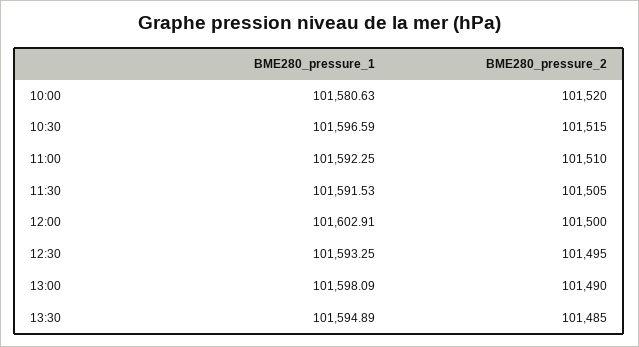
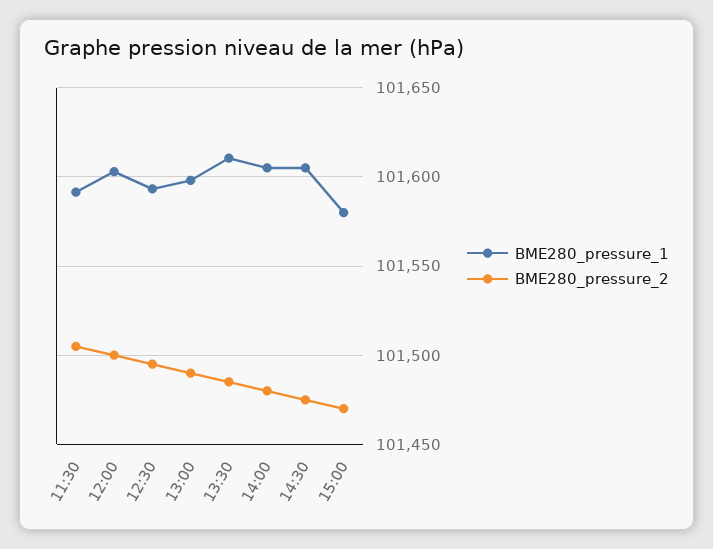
BME280_pressure_1, 10:00: 101580.63 -> none
BME280_pressure_2, 10:00: 101520 -> none
BME280_pressure_1, 10:30: 101596.59 -> none
BME280_pressure_2, 10:30: 101515 -> none
BME280_pressure_1, 11:00: 101592.25 -> none
BME280_pressure_2, 11:00: 101510 -> none
BME280_pressure_1, 13:30: 101594.89 -> 101610
BME280_pressure_1, 14:00: none -> 101605
BME280_pressure_2, 14:00: none -> 101480
BME280_pressure_1, 14:30: none -> 101605
BME280_pressure_2, 14:30: none -> 101475
BME280_pressure_1, 15:00: none -> 101580
BME280_pressure_2, 15:00: none -> 101470

